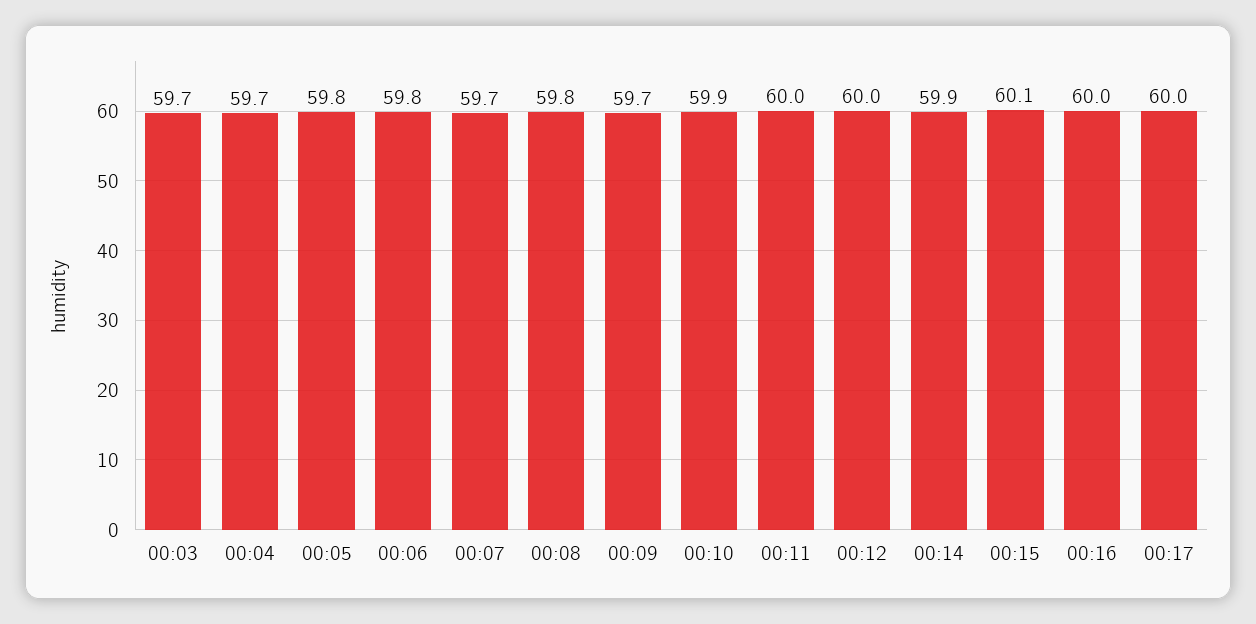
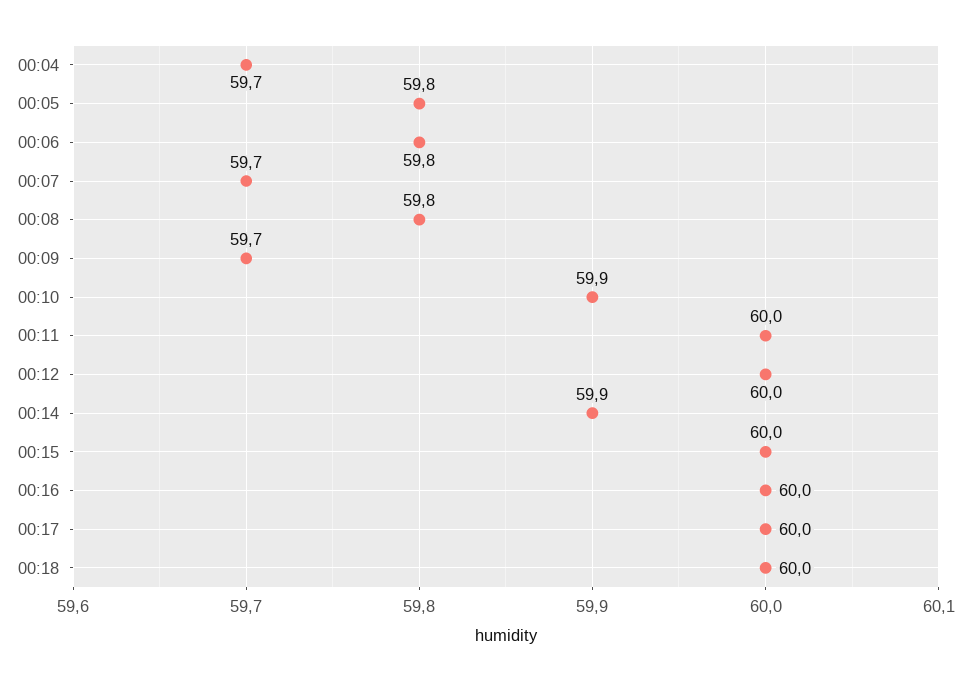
00:03: 59.7 -> none
00:15: 60.1 -> 60
00:18: none -> 60

